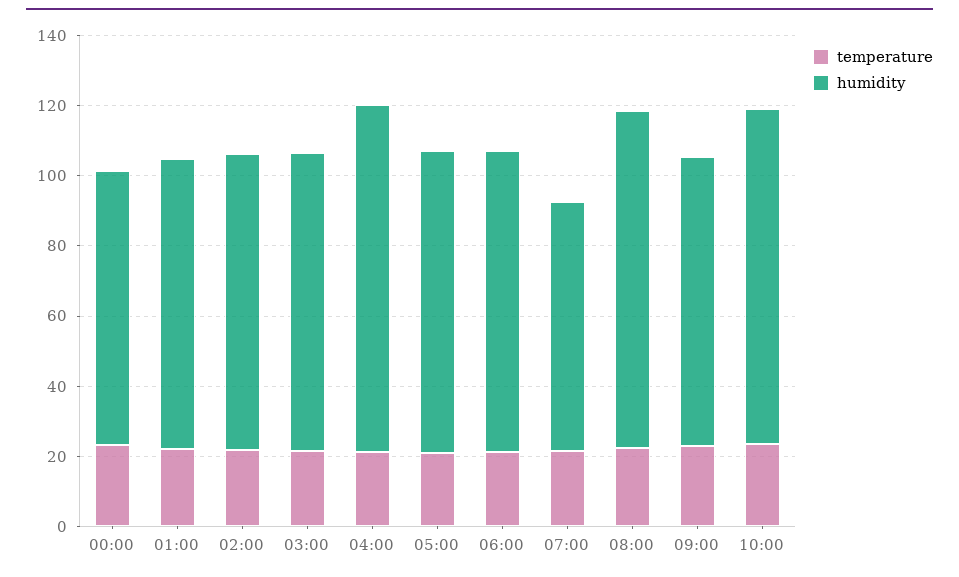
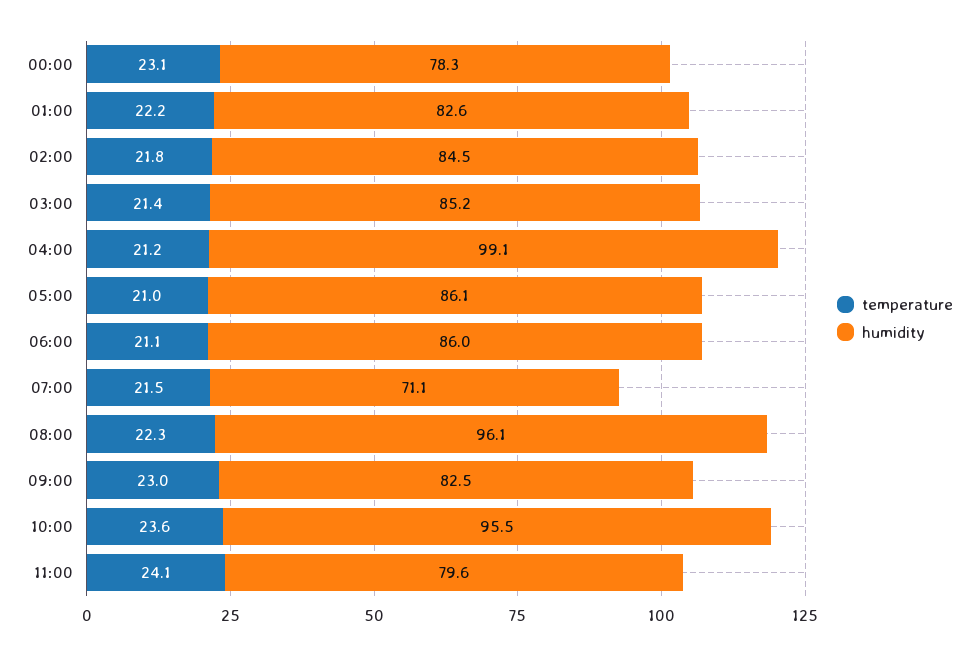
temperature, 11:00: none -> 24.1
humidity, 11:00: none -> 79.6

